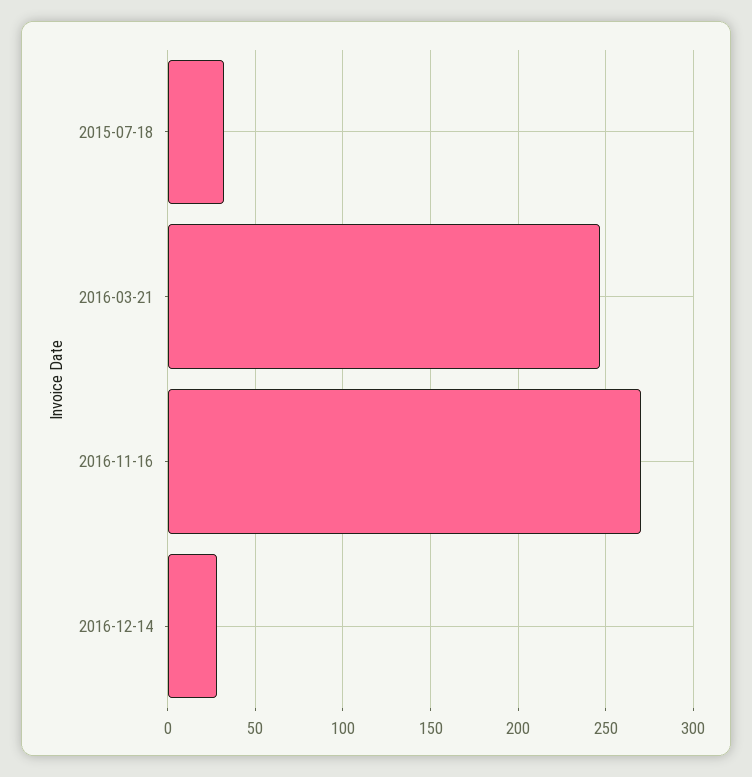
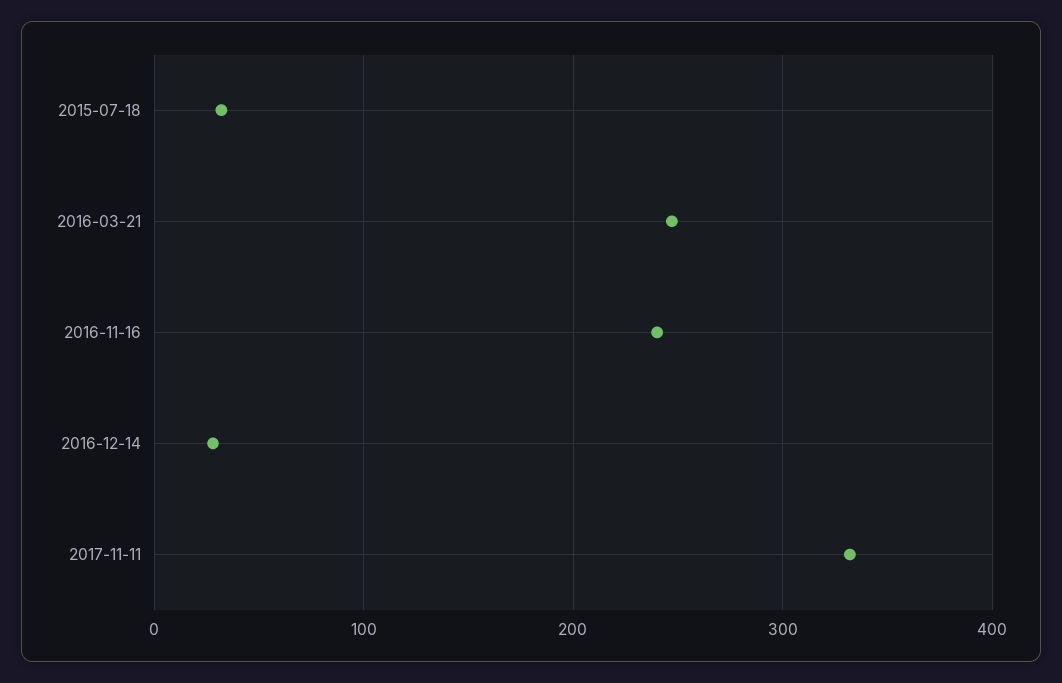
2016-11-16: 270 -> 240
2017-11-11: none -> 330

